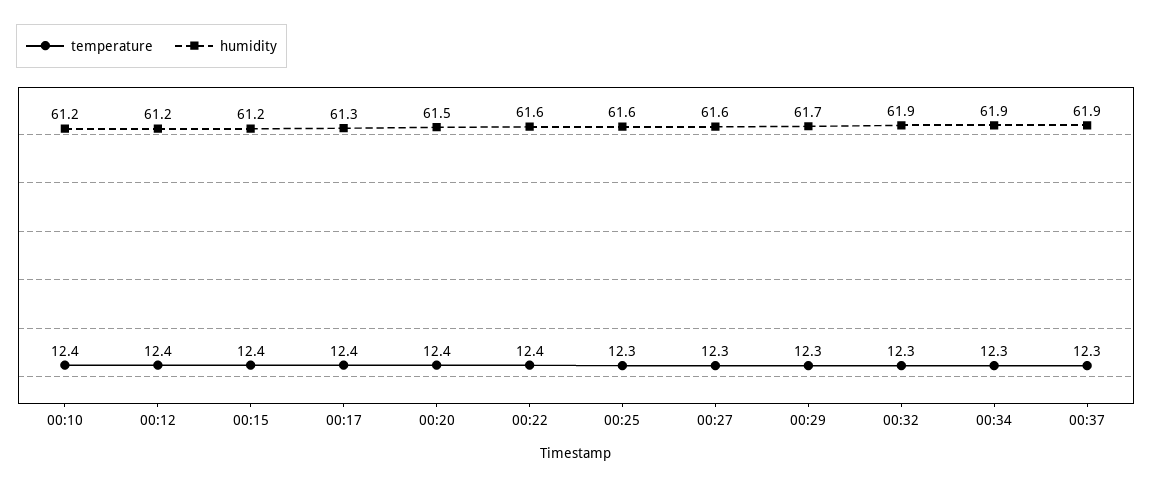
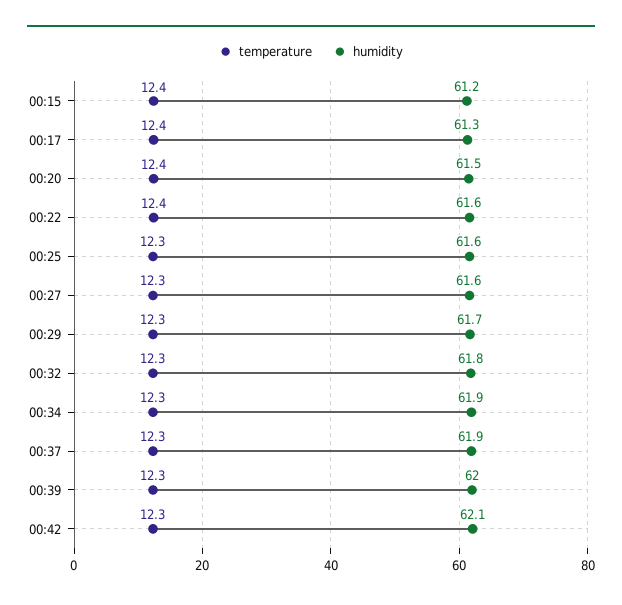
temperature, 00:10: 12.4 -> none
humidity, 00:10: 61.2 -> none
temperature, 00:12: 12.4 -> none
humidity, 00:12: 61.2 -> none
humidity, 00:32: 61.9 -> 61.8
temperature, 00:39: none -> 12.3
humidity, 00:39: none -> 62
temperature, 00:42: none -> 12.3
humidity, 00:42: none -> 62.1

